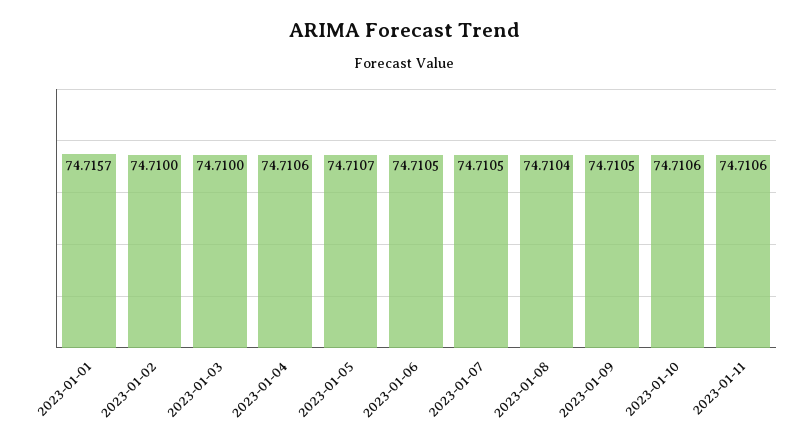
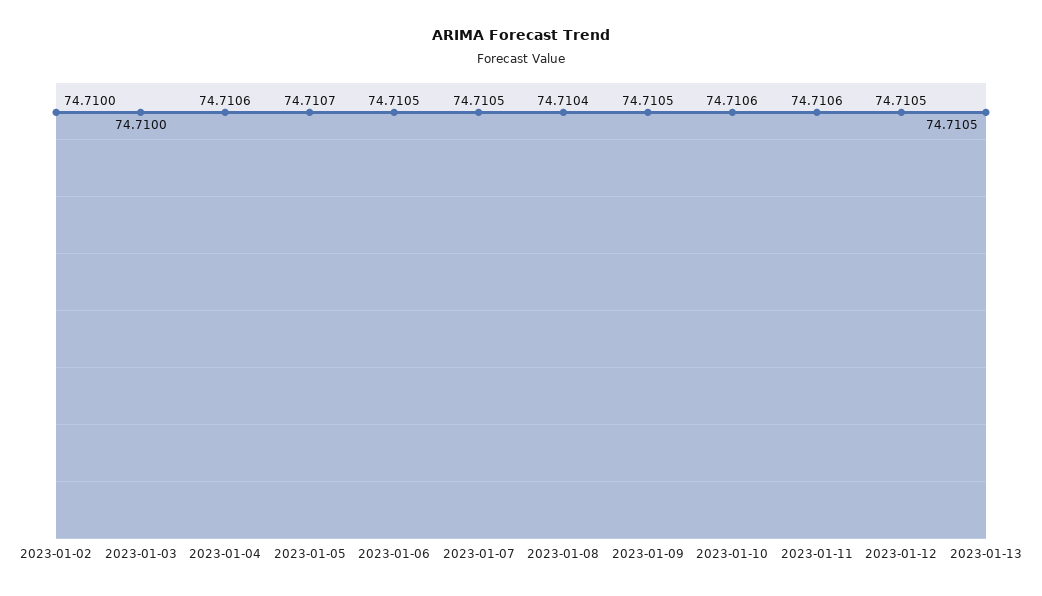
2023-01-01: 74.7157 -> none
2023-01-12: none -> 74.7105
2023-01-13: none -> 74.7105

